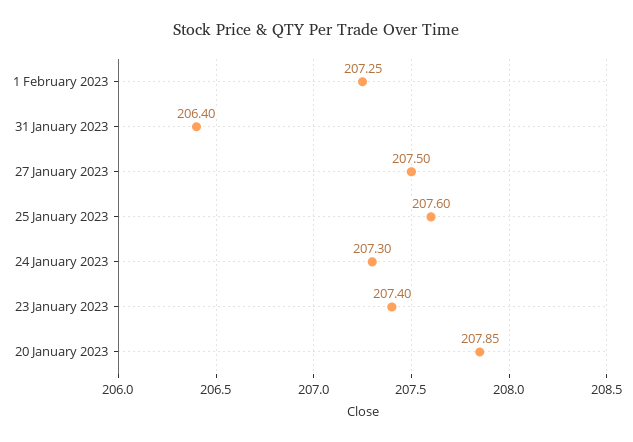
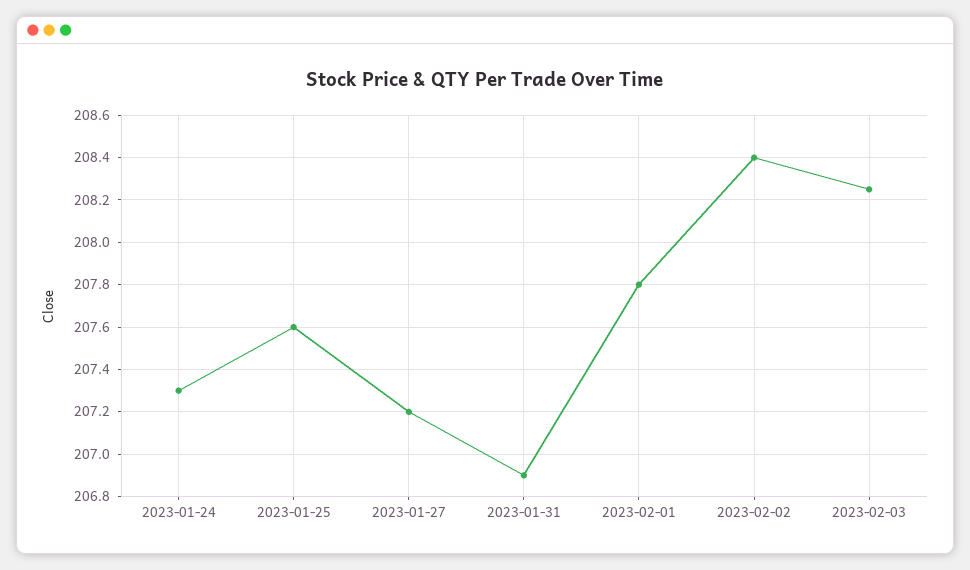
1 February 2023: 207.25 -> 207.8
31 January 2023: 206.4 -> 206.9
27 January 2023: 207.5 -> 207.2
23 January 2023: 207.4 -> none
20 January 2023: 207.85 -> none
2023-02-02: none -> 208.4
2023-02-03: none -> 208.25

